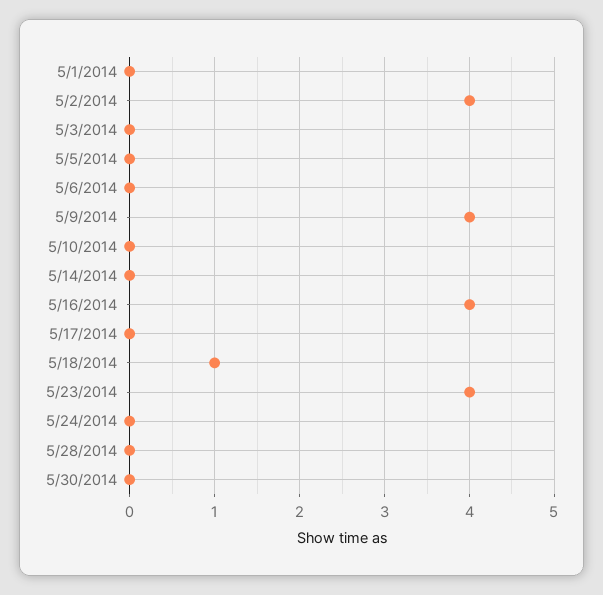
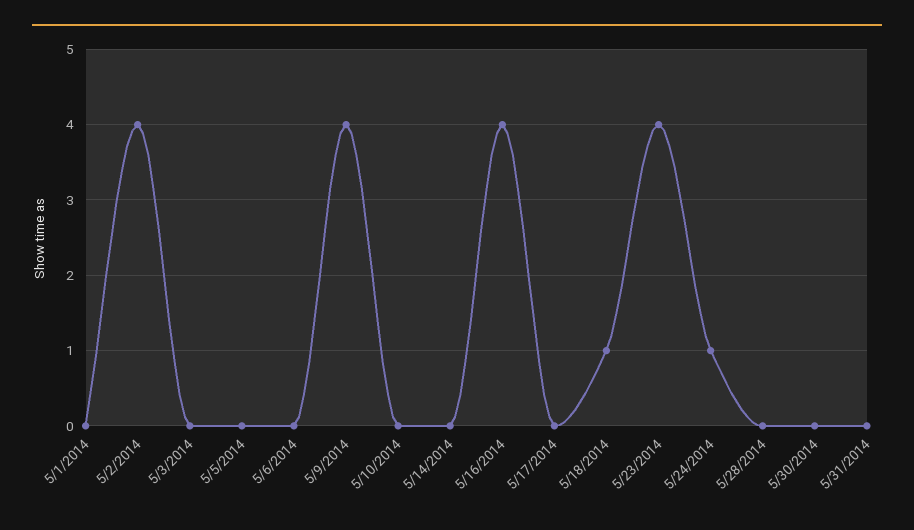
5/24/2014: 0 -> 1
5/31/2014: none -> 0

